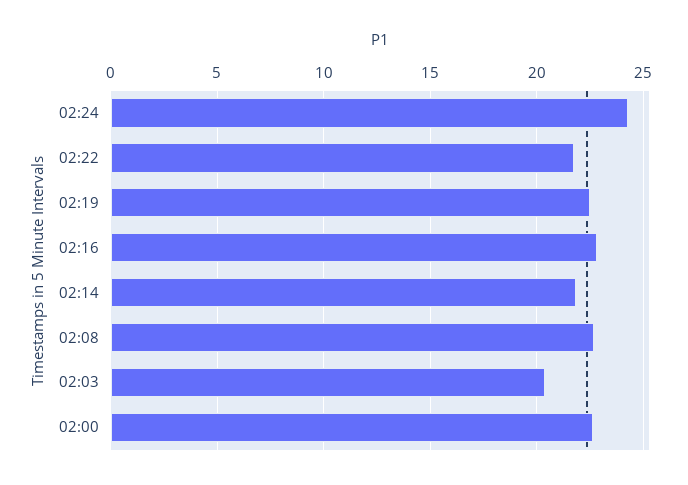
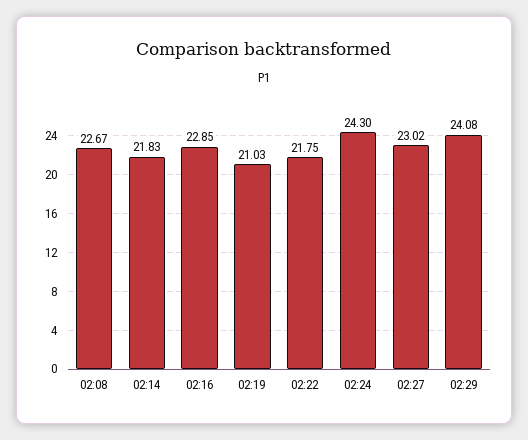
02:19: 22.5 -> 21.03
02:03: 20.5 -> none
02:00: 22.5 -> none
02:27: none -> 23.02
02:29: none -> 24.08

